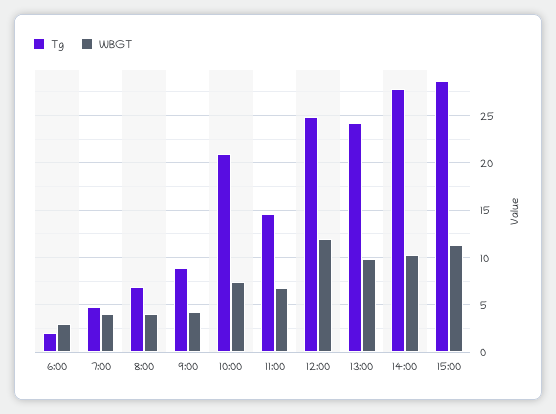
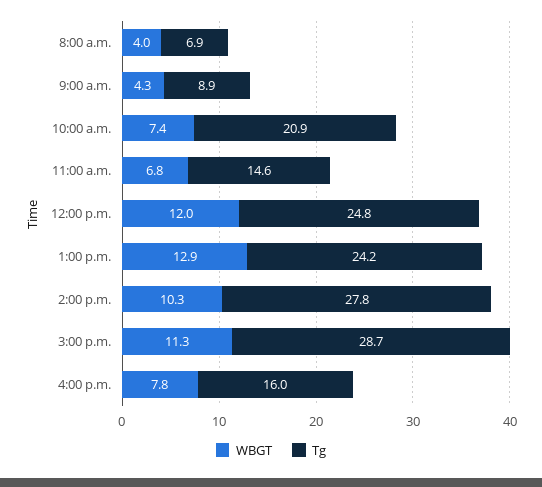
Tg, 6:00: 2 -> none
WBGT, 6:00: 3 -> none
Tg, 7:00: 5 -> none
WBGT, 7:00: 4 -> none
WBGT, 13:00: 10 -> 12.9
WBGT, 4:00 p.m.: none -> 7.8
Tg, 4:00 p.m.: none -> 16

